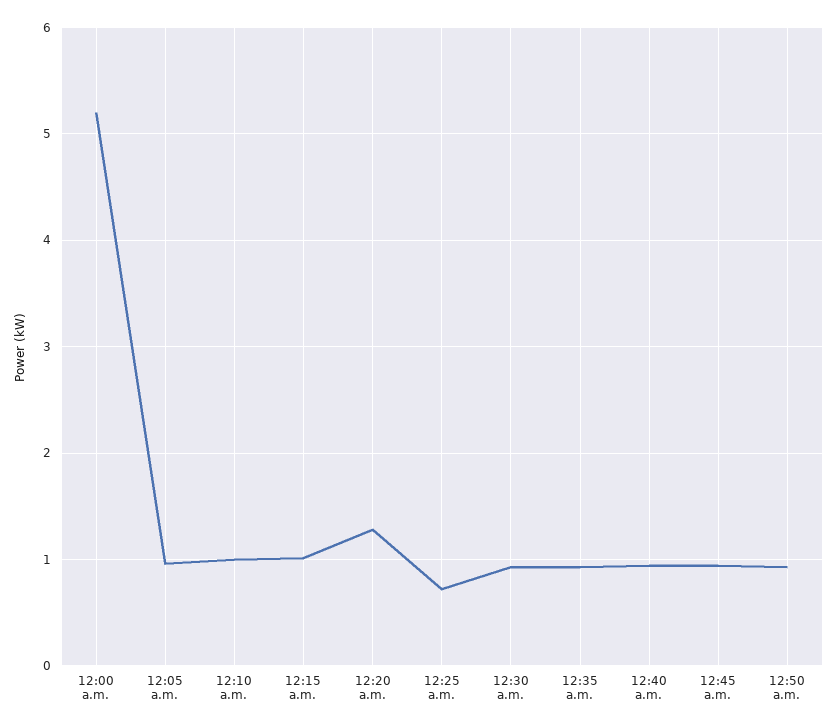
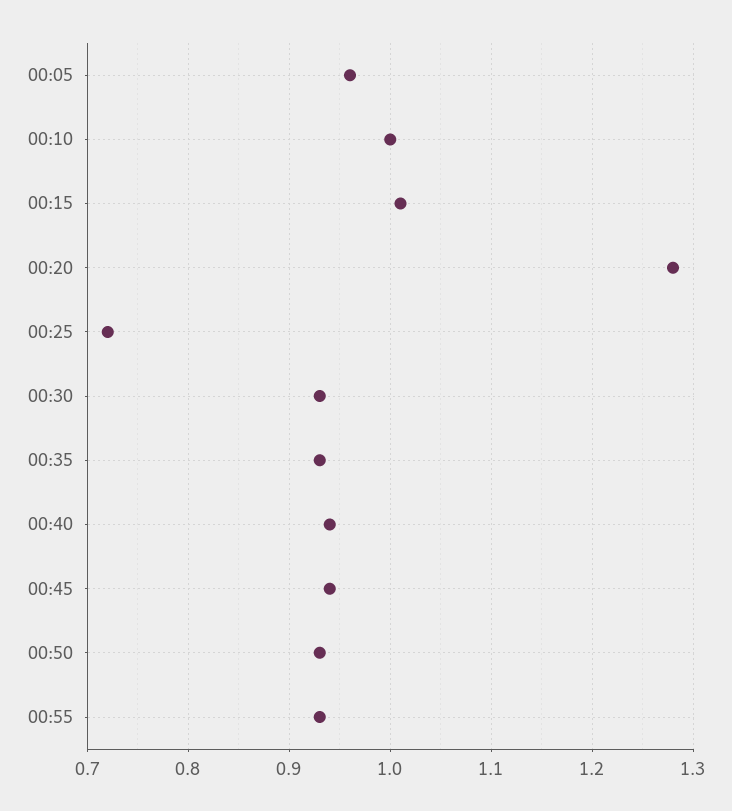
12:00 a.m.: 5.2 -> none
00:55: none -> 0.93

